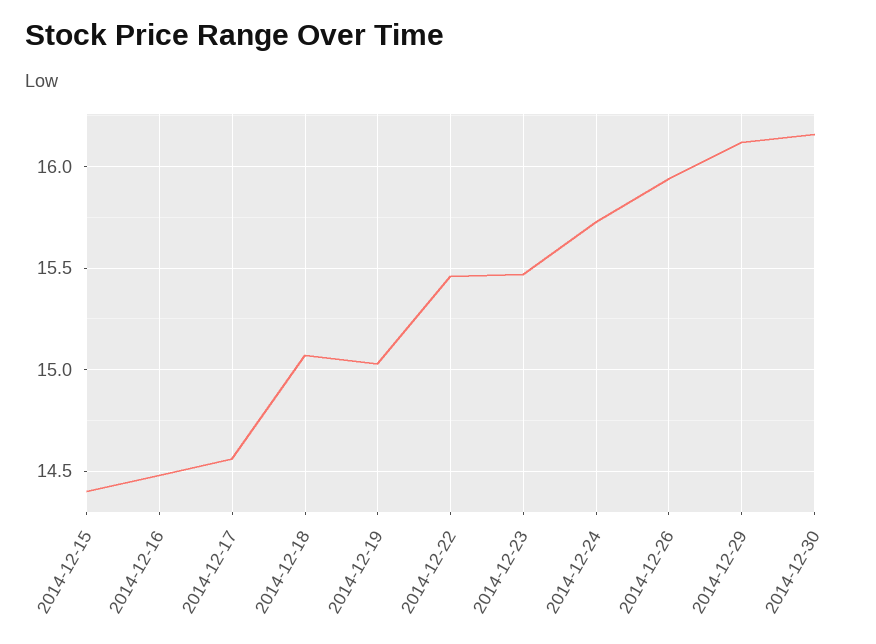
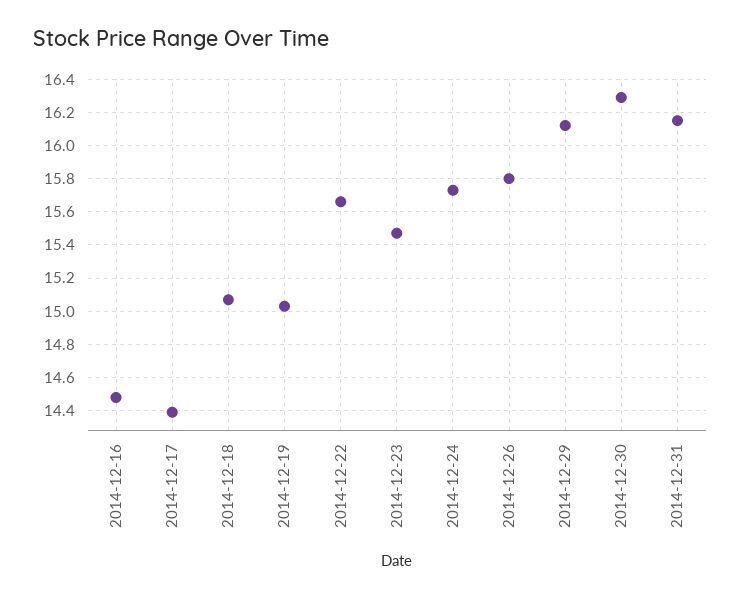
2014-12-15: 14.4 -> none
2014-12-17: 14.55 -> 14.4
2014-12-22: 15.45 -> 15.65
2014-12-26: 15.95 -> 15.8
2014-12-30: 16.15 -> 16.3
2014-12-31: none -> 16.15

